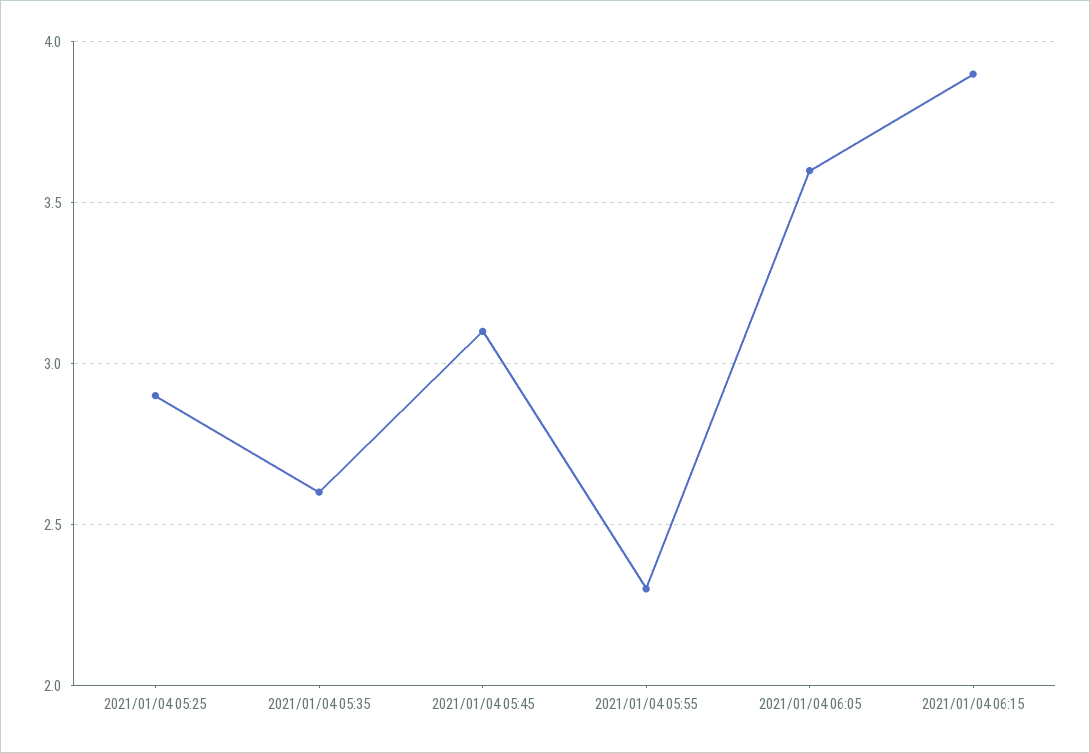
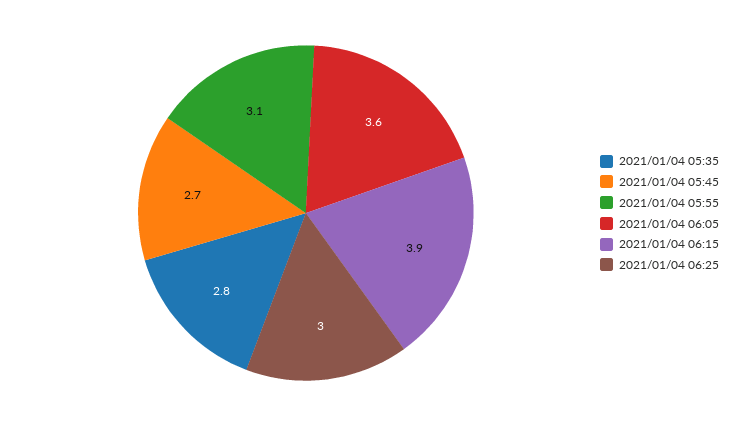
2021/01/04 05:25: 2.9 -> none
2021/01/04 05:35: 2.6 -> 2.8
2021/01/04 05:45: 3.1 -> 2.7
2021/01/04 05:55: 2.3 -> 3.1
2021/01/04 06:25: none -> 3

